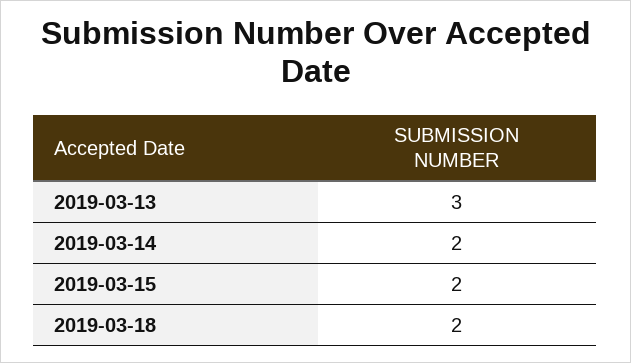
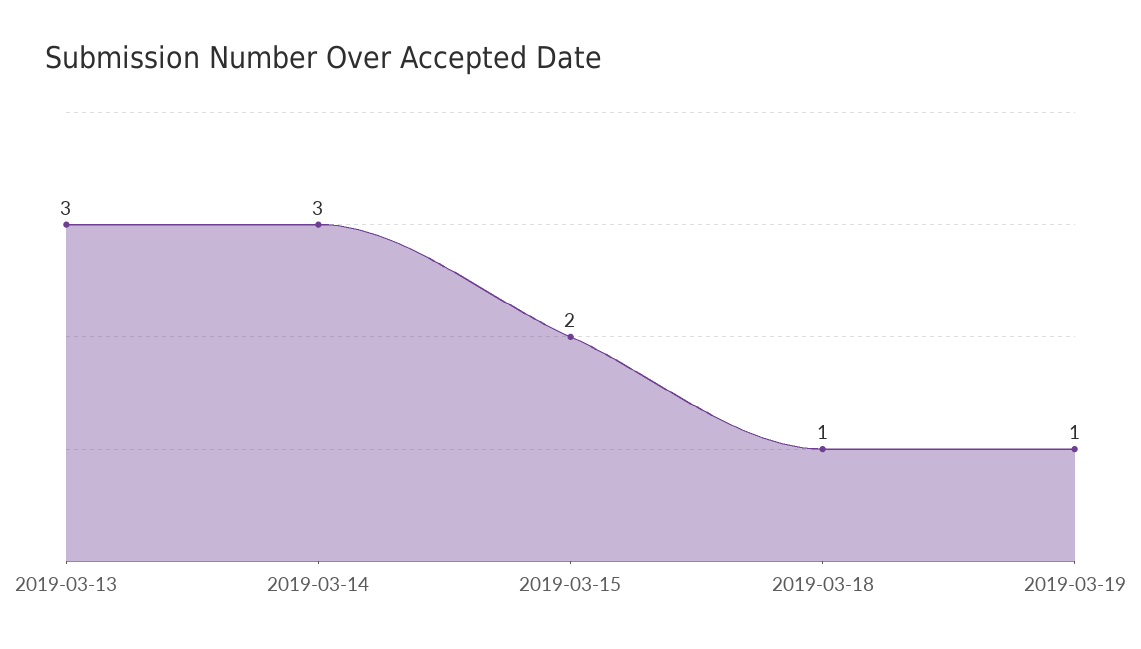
2019-03-14: 2 -> 3
2019-03-18: 2 -> 1
2019-03-19: none -> 1

